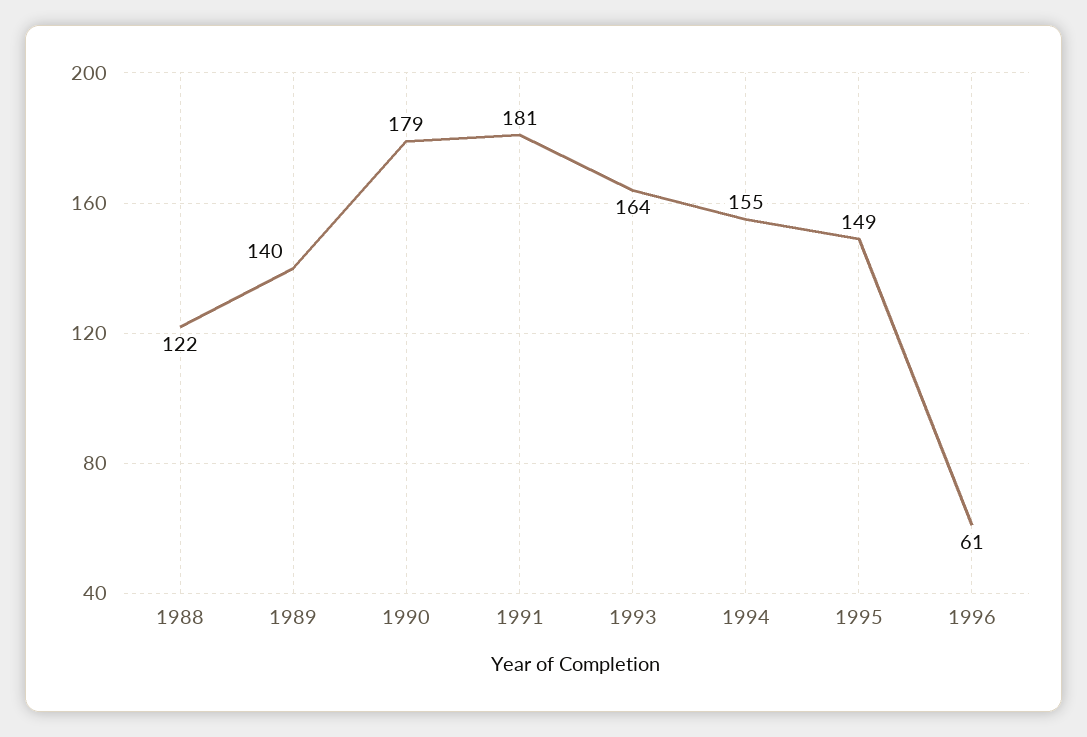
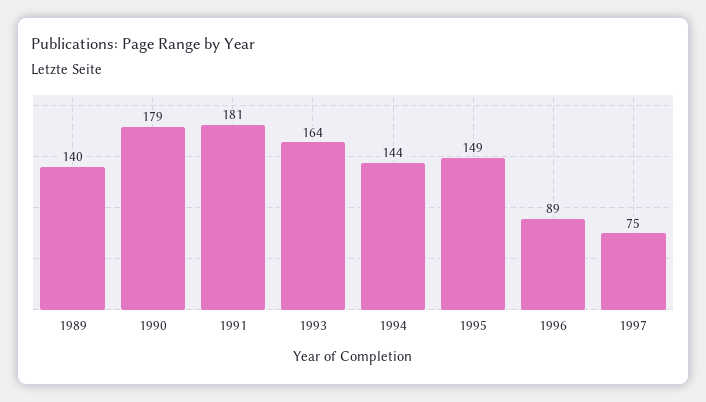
1988: 122 -> none
1994: 155 -> 144
1996: 61 -> 89
1997: none -> 75

